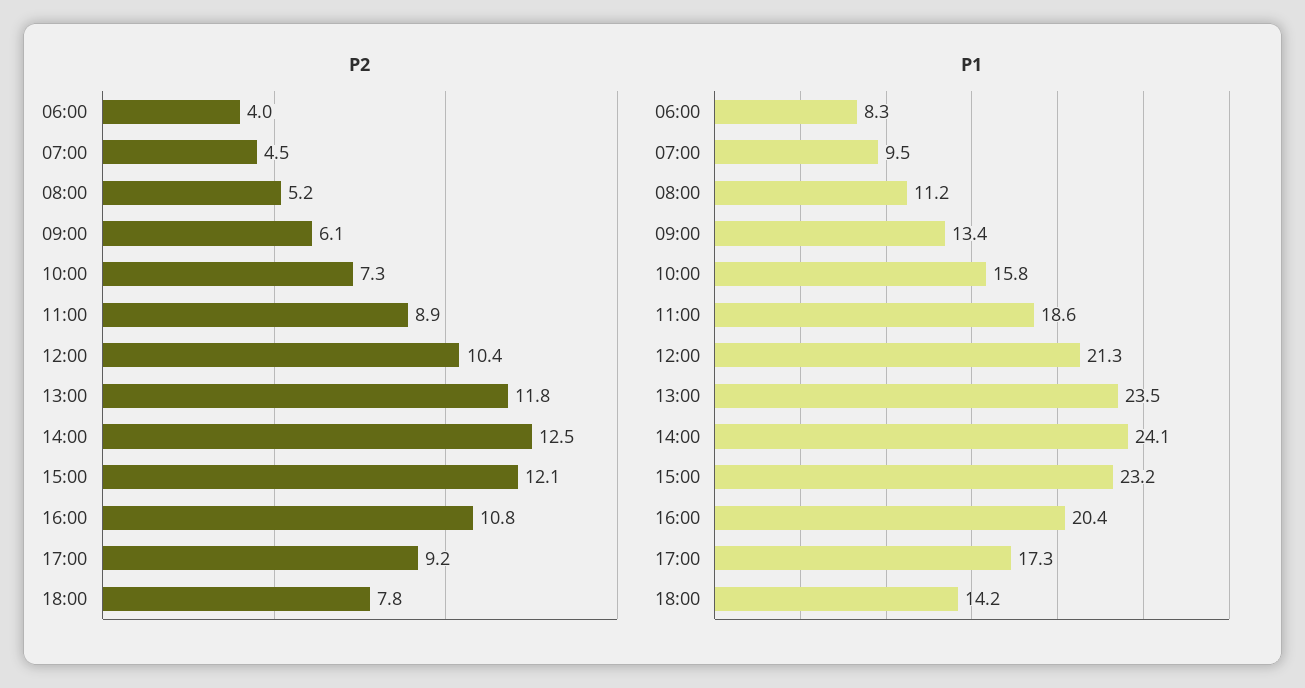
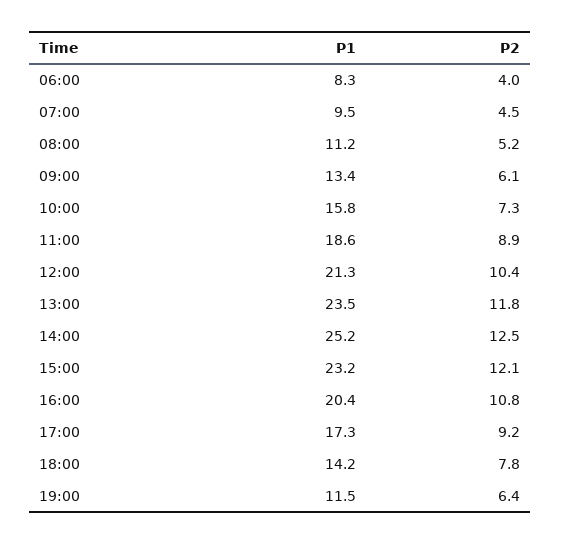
P1, 14:00: 24.1 -> 25.2
P1, 19:00: none -> 11.5
P2, 19:00: none -> 6.4

